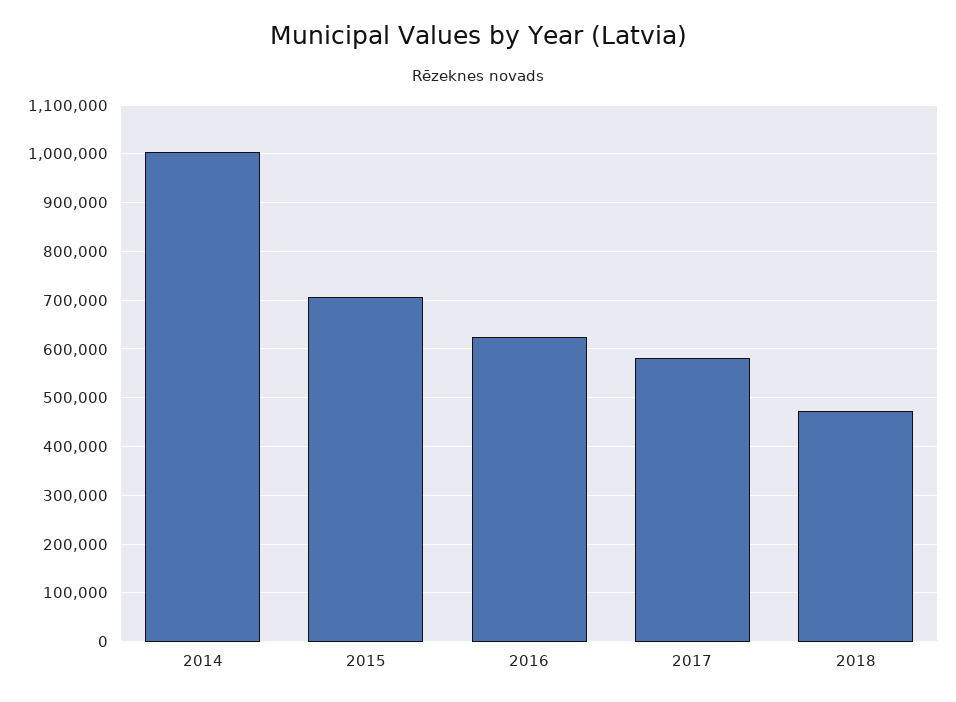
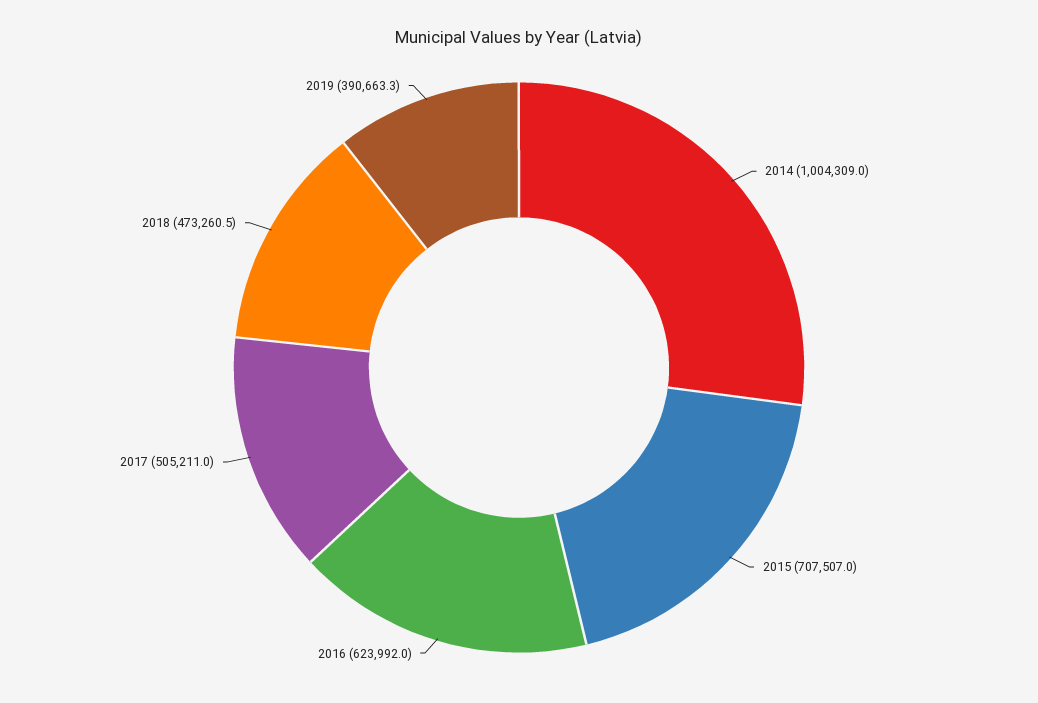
2017: 580000 -> 505211
2019: none -> 390663.3

